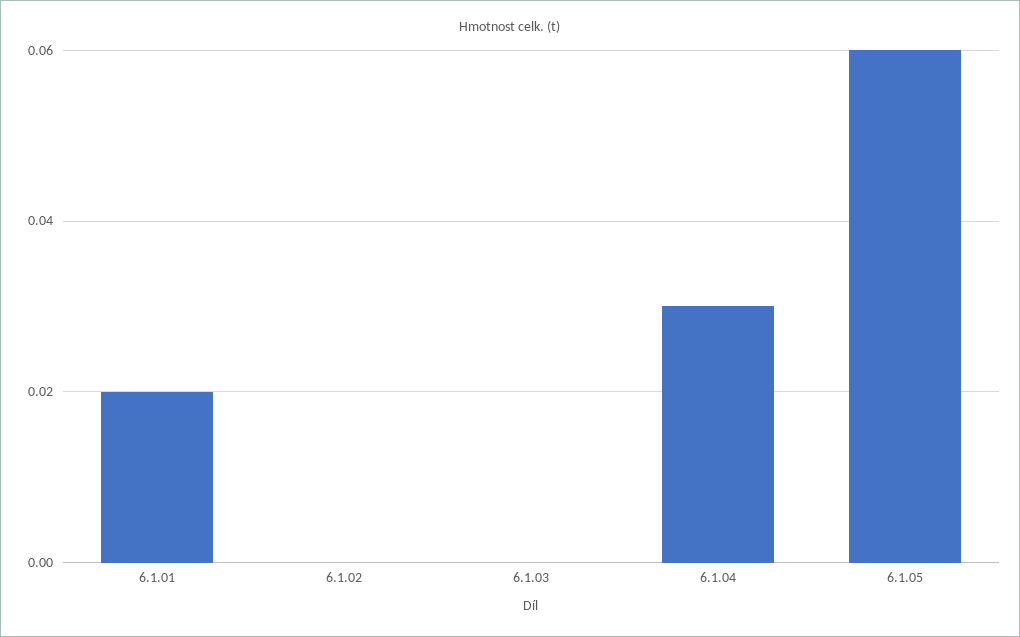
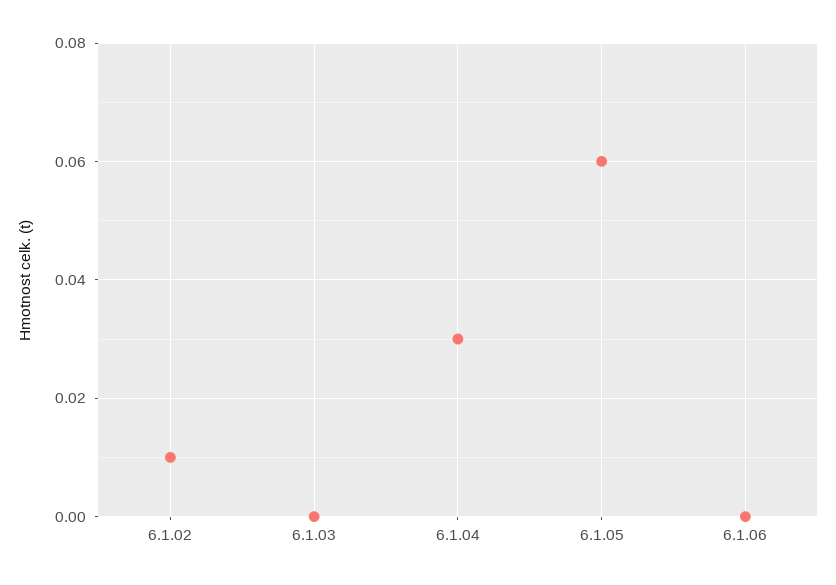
6.1.01: 0.02 -> none
6.1.02: 0 -> 0.01
6.1.06: none -> 0

